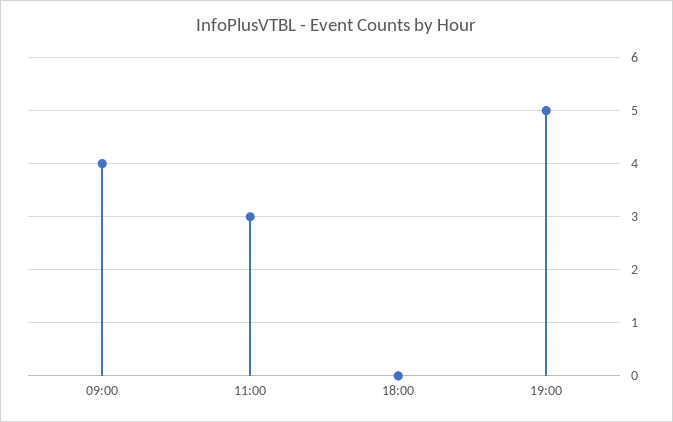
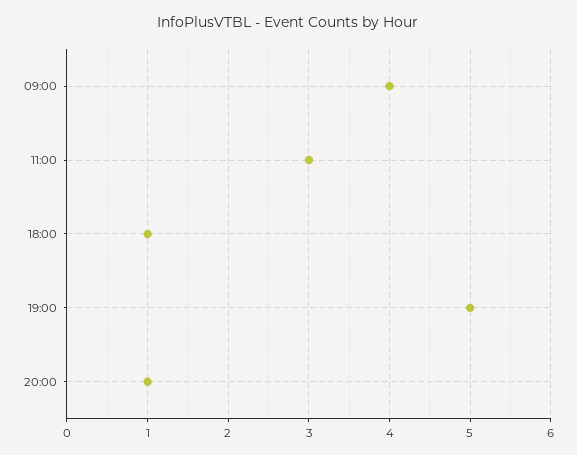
18:00: 0 -> 1
20:00: none -> 1

